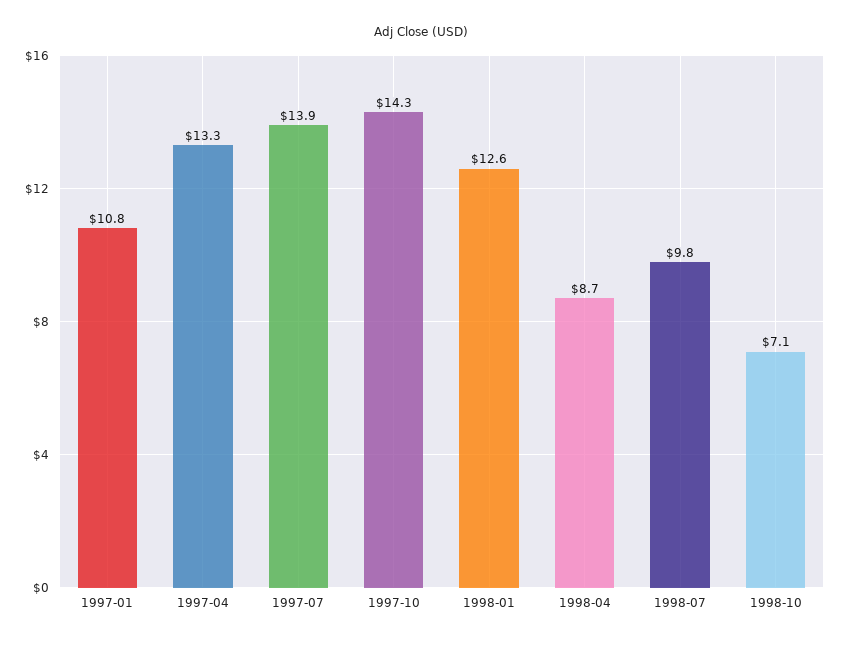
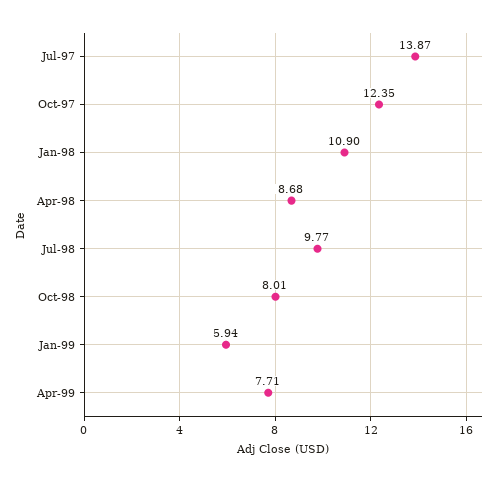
1997-01: 10.8 -> none
1997-04: 13.3 -> none
1997-10: 14.3 -> 12.35
1998-01: 12.6 -> 10.9
1998-10: 7.1 -> 8.01
Jan-99: none -> 5.94
Apr-99: none -> 7.71

